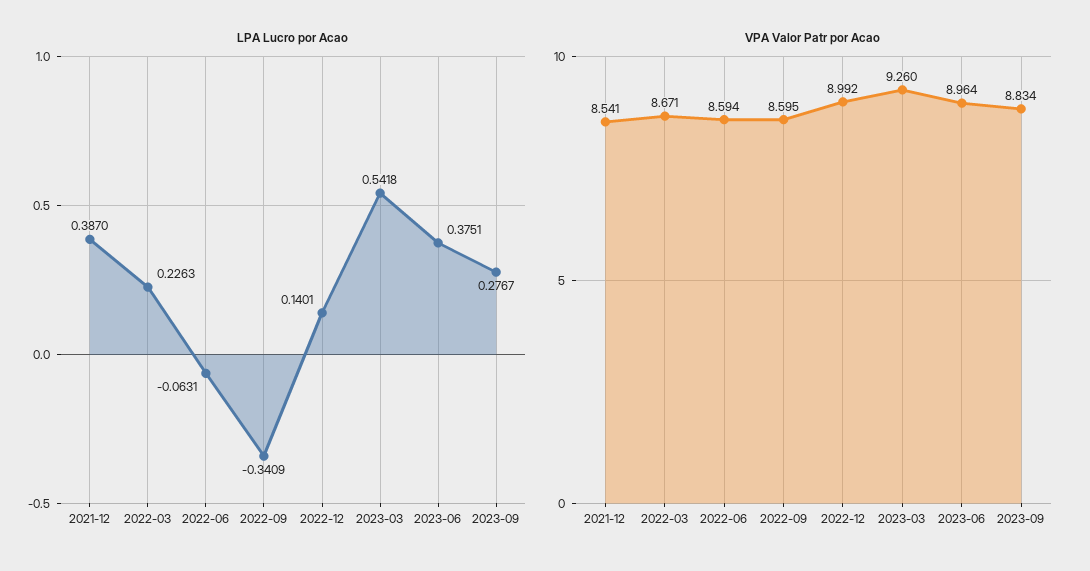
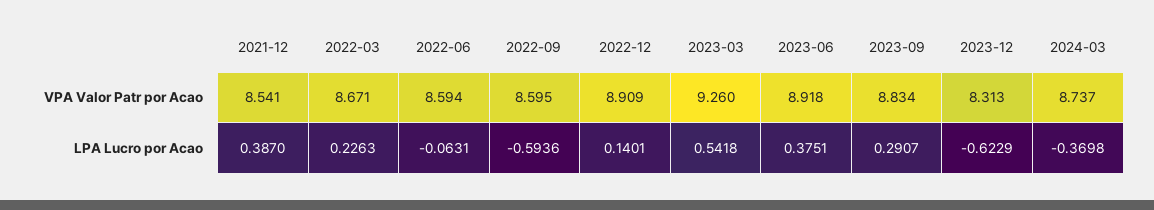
LPA Lucro por Acao, 2022-09: -0.3409 -> -0.5936
LPA Lucro por Acao, 2023-09: 0.2767 -> 0.2907
VPA Valor Patr por Acao, 2022-12: 8.992 -> 8.909
VPA Valor Patr por Acao, 2023-06: 8.964 -> 8.918
VPA Valor Patr por Acao, 2023-12: none -> 8.313
VPA Valor Patr por Acao, 2024-03: none -> 8.737
LPA Lucro por Acao, 2023-12: none -> -0.6229
LPA Lucro por Acao, 2024-03: none -> -0.3698

